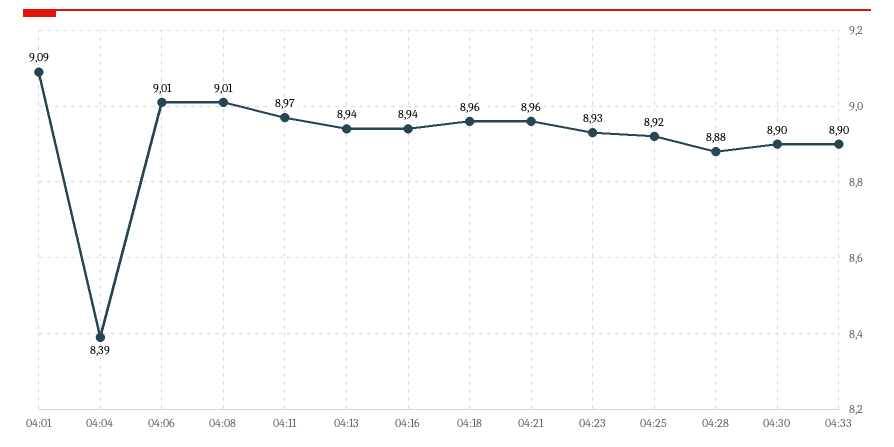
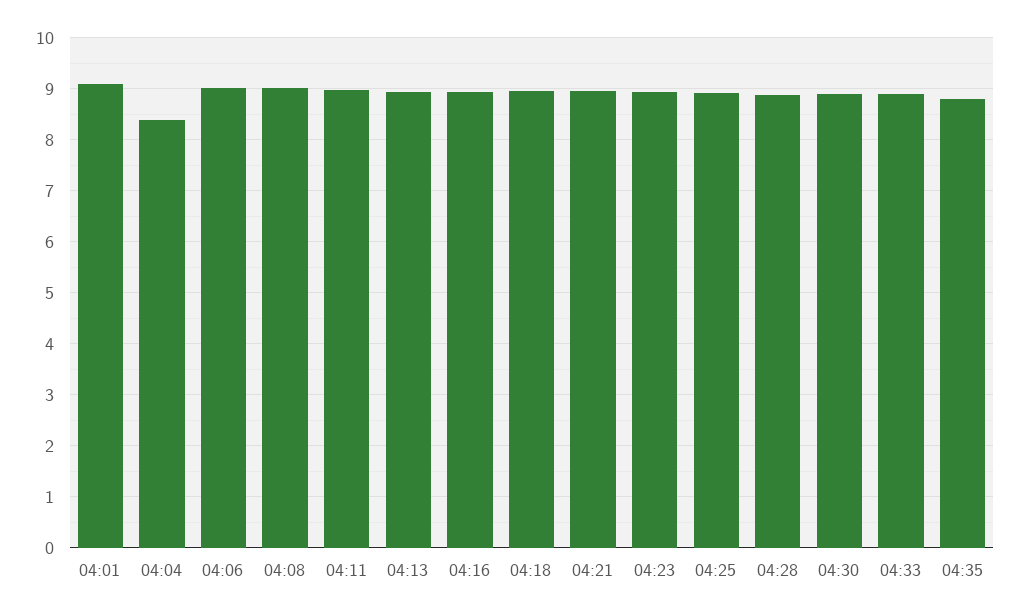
04:35: none -> 8.8

